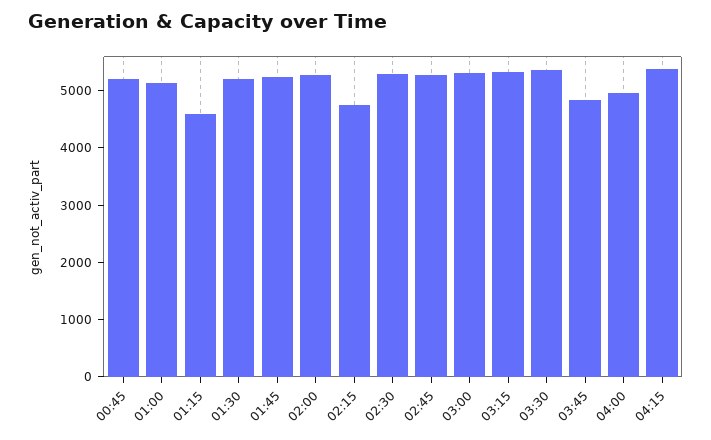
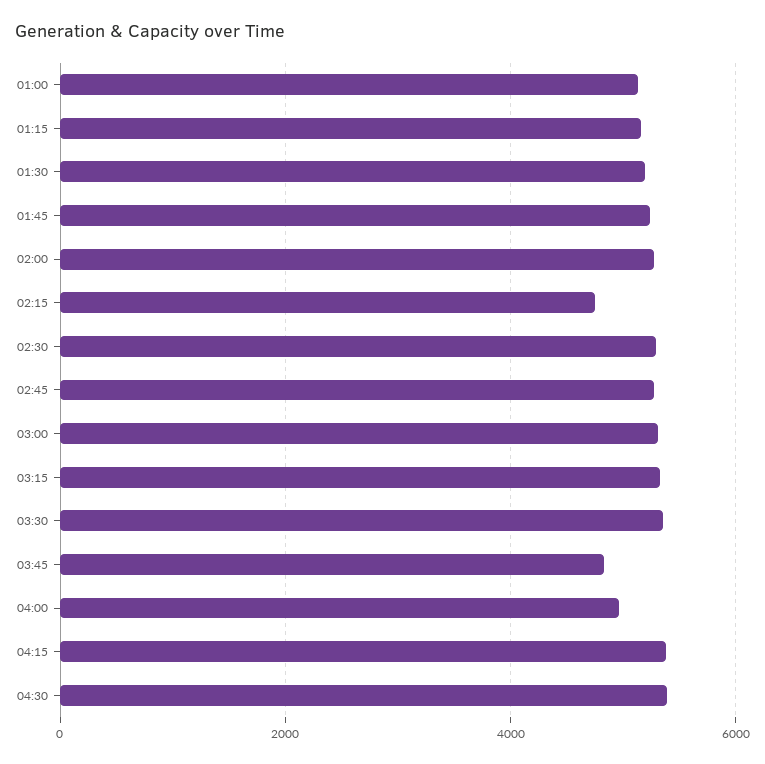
00:45: 5200 -> none
01:15: 4600 -> 5200
04:30: none -> 5400

